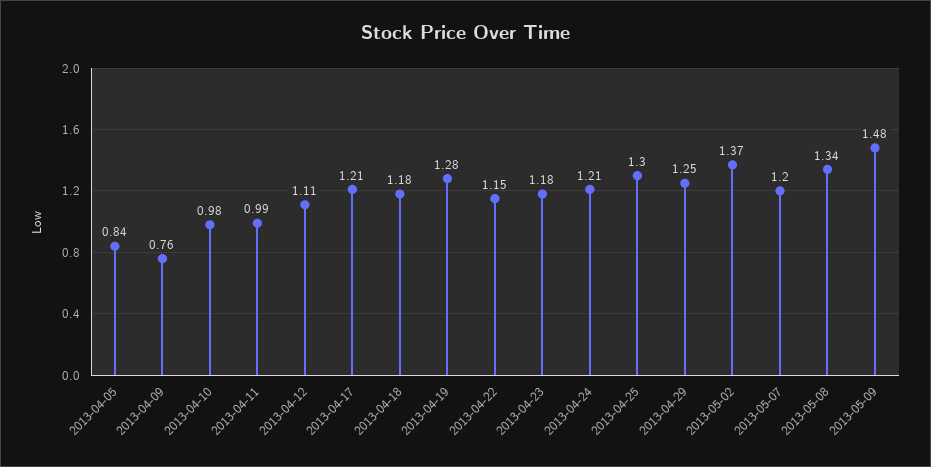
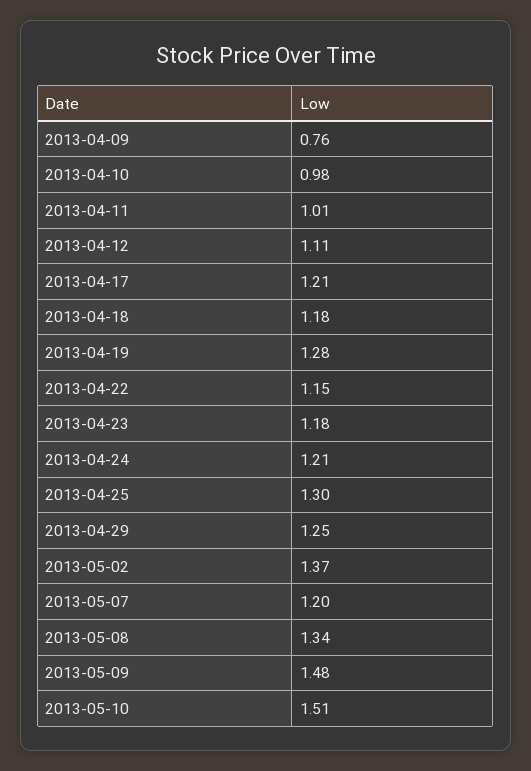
2013-04-05: 0.84 -> none
2013-04-11: 0.99 -> 1.01
2013-05-10: none -> 1.51

